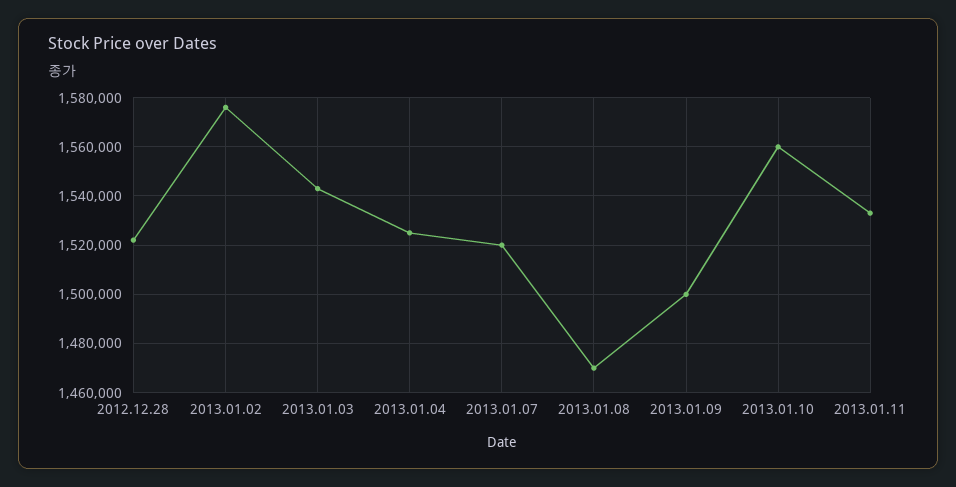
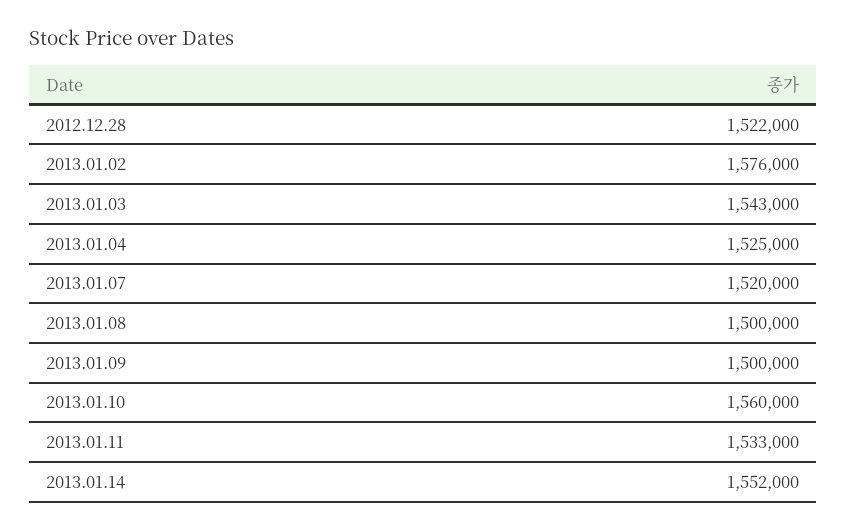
2013.01.08: 1470000 -> 1500000
2013.01.14: none -> 1552000

